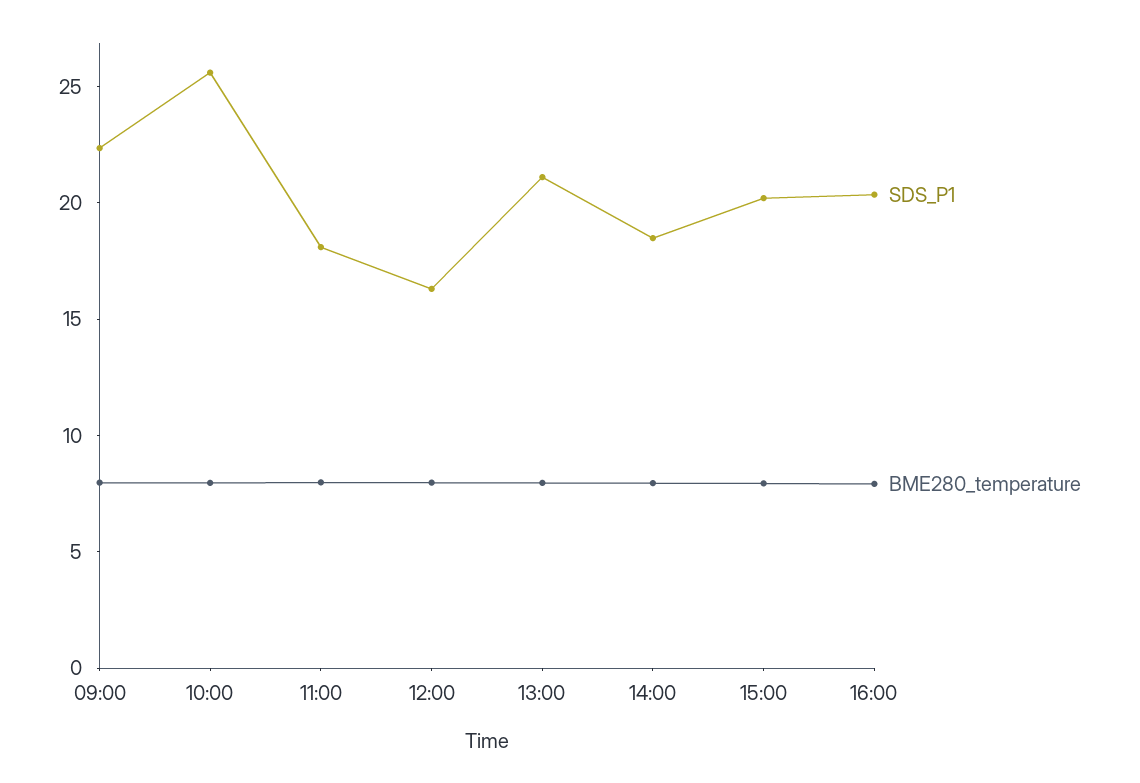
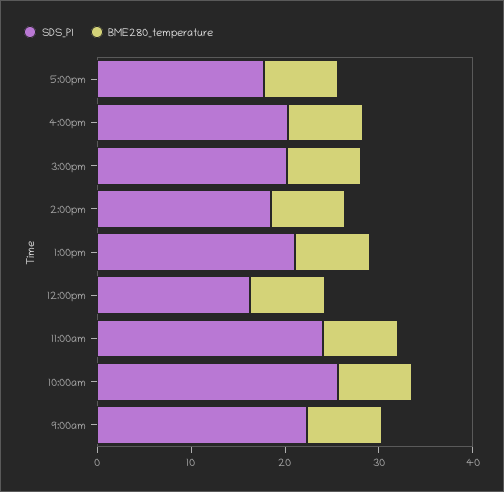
SDS_P1, 11:00: 18 -> 24
SDS_P1, 5:00pm: none -> 18
BME280_temperature, 5:00pm: none -> 8

